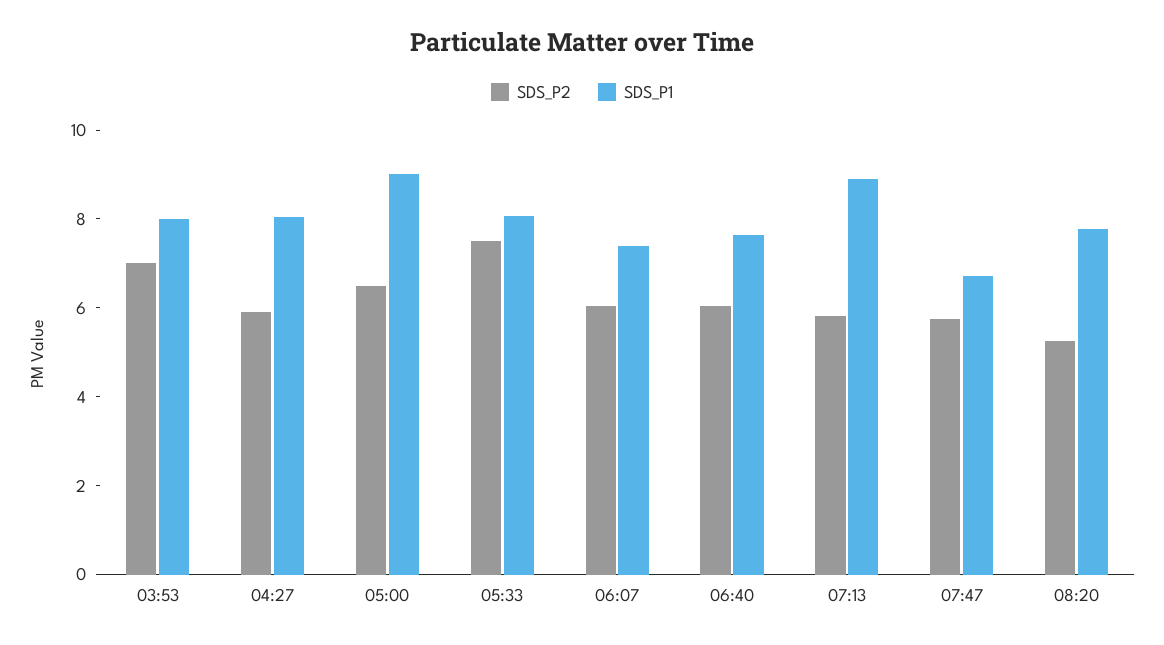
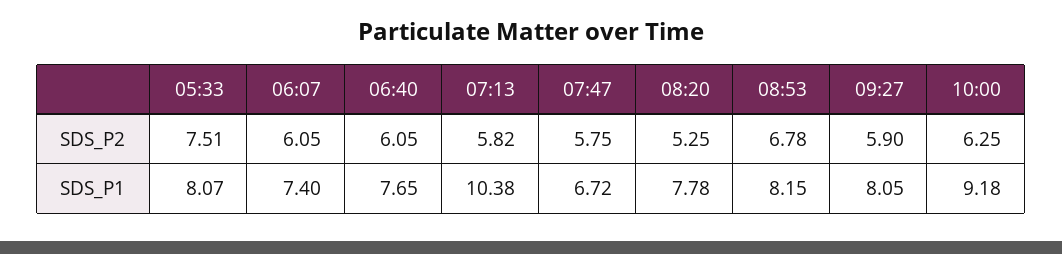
SDS_P2, 03:53: 7 -> none
SDS_P1, 03:53: 8 -> none
SDS_P2, 04:27: 6 -> none
SDS_P1, 04:27: 8 -> none
SDS_P2, 05:00: 6.5 -> none
SDS_P1, 05:00: 9 -> none
SDS_P1, 07:13: 9 -> 10.38
SDS_P2, 08:53: none -> 6.78
SDS_P2, 09:27: none -> 5.9
SDS_P2, 10:00: none -> 6.25
SDS_P1, 08:53: none -> 8.15
SDS_P1, 09:27: none -> 8.05
SDS_P1, 10:00: none -> 9.18

